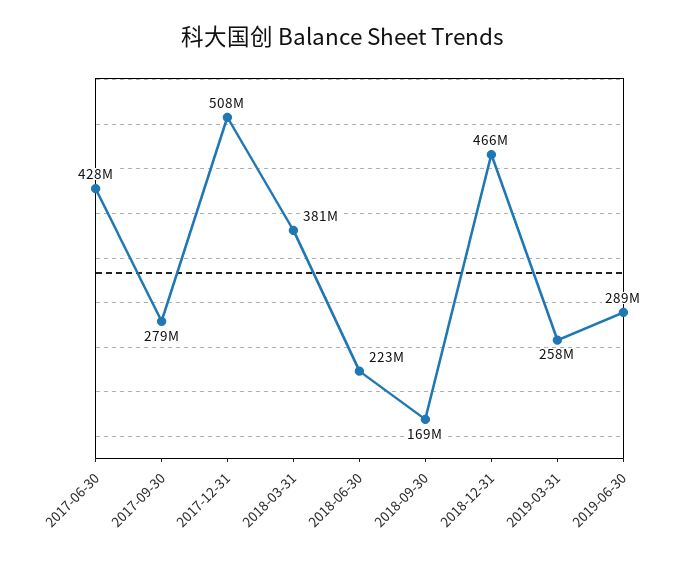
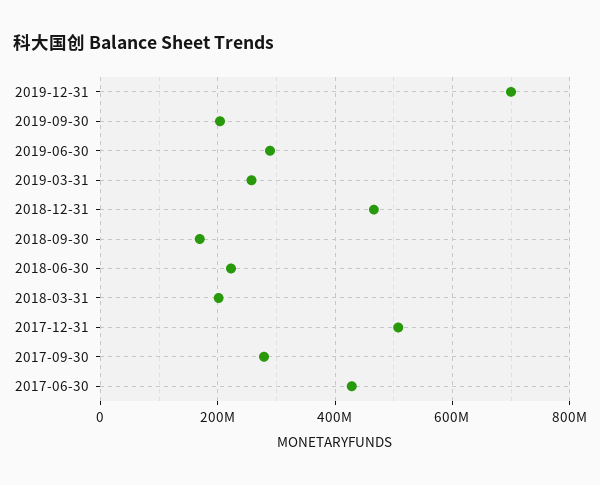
2018-03-31: 381000000 -> 200000000
2019-12-31: none -> 700000000
2019-09-30: none -> 200000000

